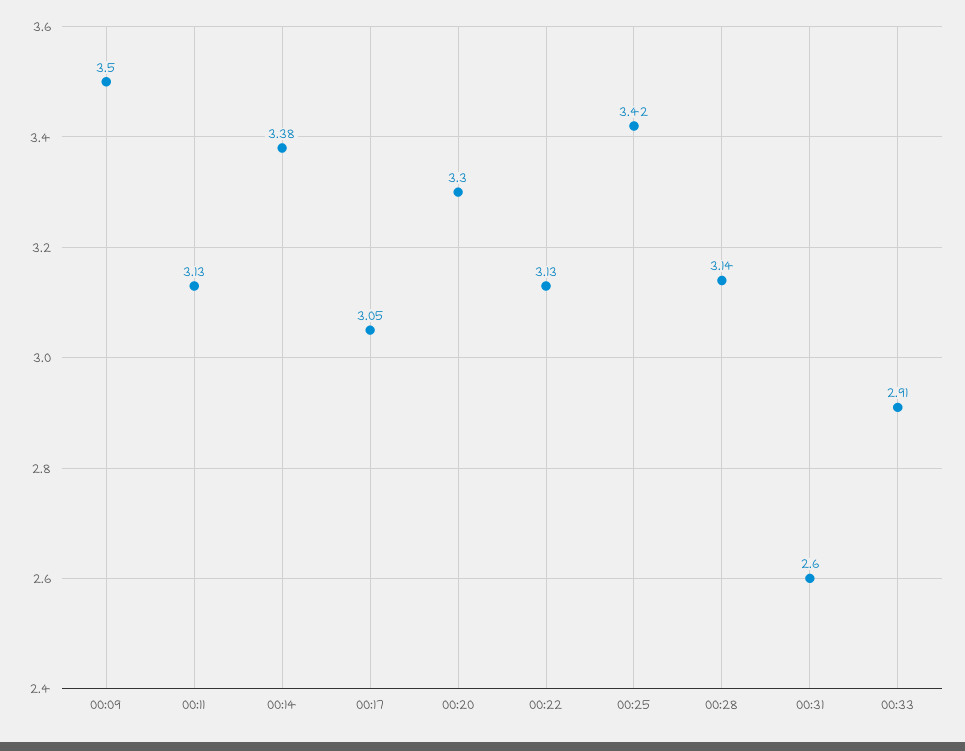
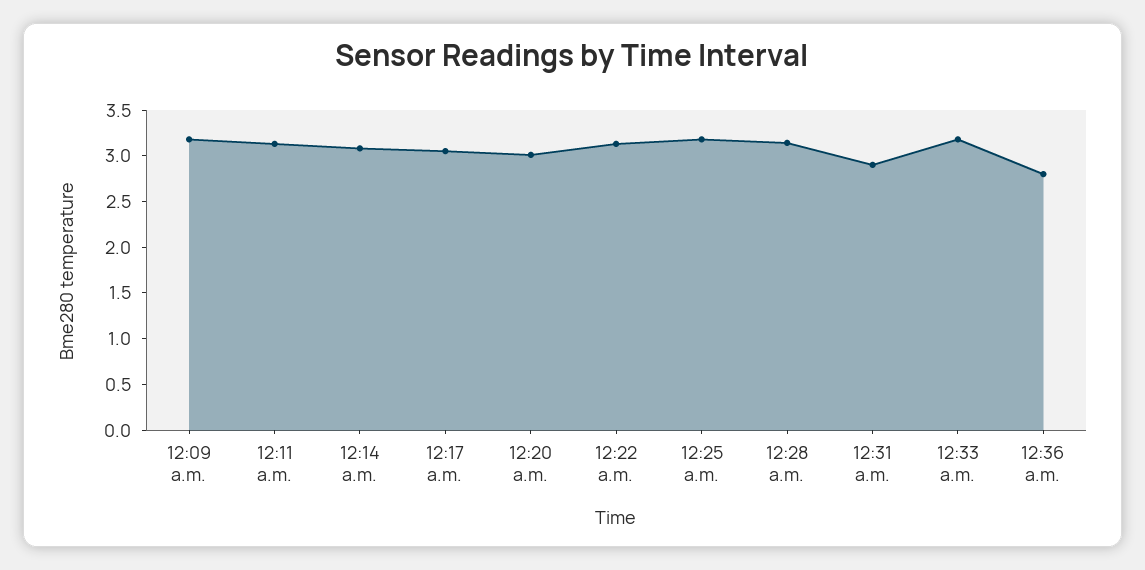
00:09: 3.5 -> 3.2
00:14: 3.38 -> 3.1
00:20: 3.3 -> 3
00:25: 3.42 -> 3.2
00:31: 2.6 -> 2.9
00:33: 2.91 -> 3.2
12:36 a.m.: none -> 2.8

